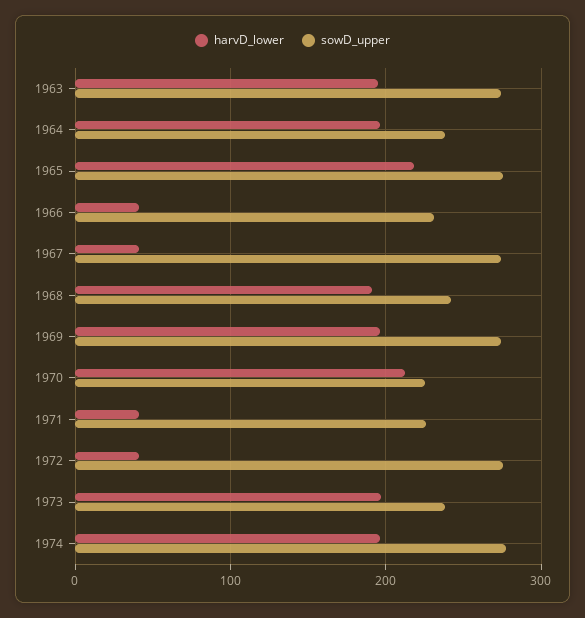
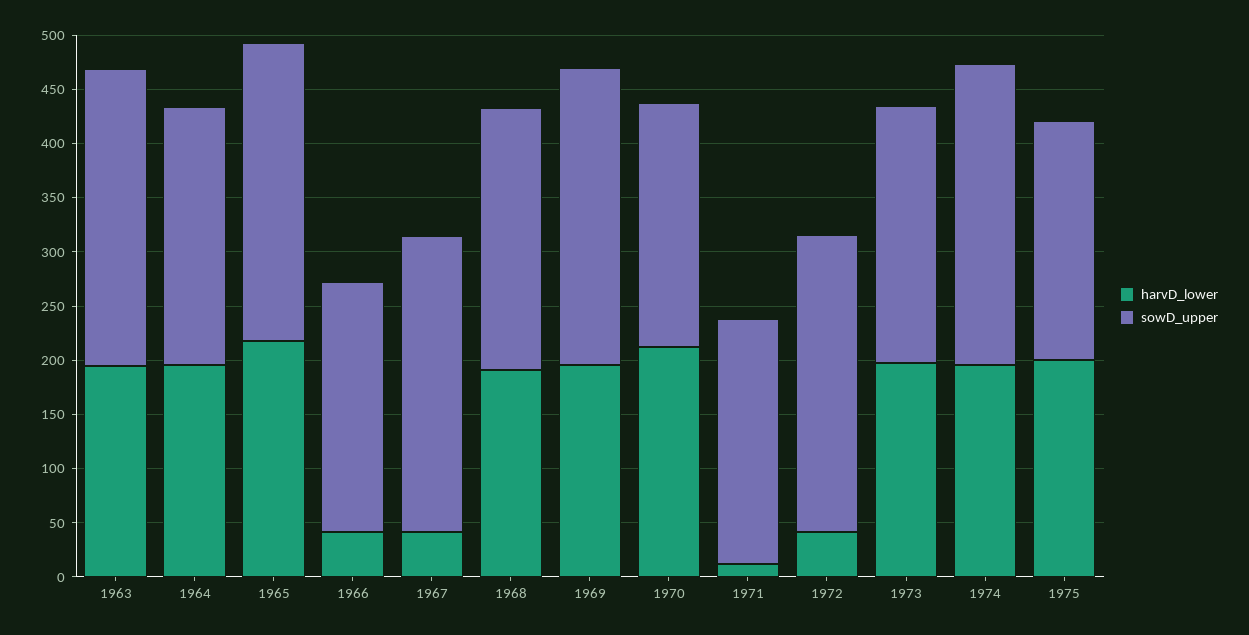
harvD_lower, 1971: 40 -> 10
harvD_lower, 1975: none -> 200
sowD_upper, 1975: none -> 220

